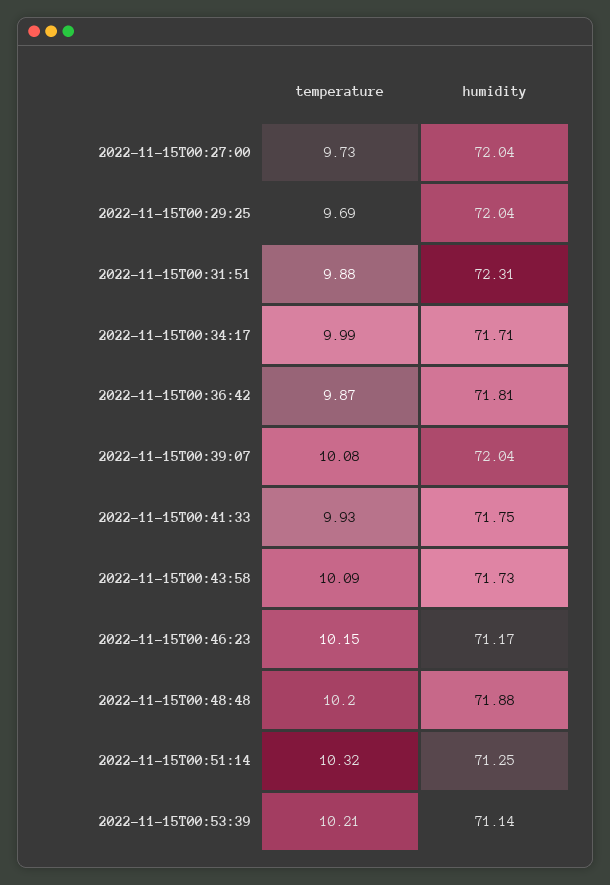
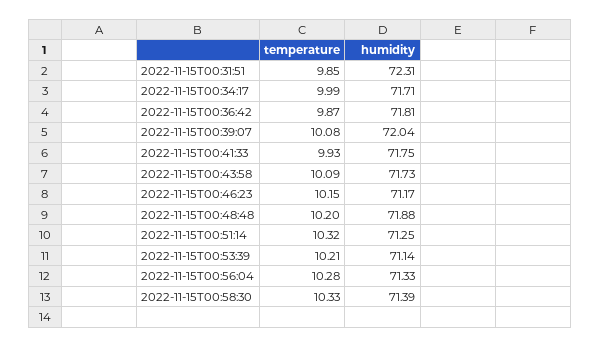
temperature, 2022-11-15T00:27:00: 9.73 -> none
humidity, 2022-11-15T00:27:00: 72.04 -> none
temperature, 2022-11-15T00:29:25: 9.69 -> none
humidity, 2022-11-15T00:29:25: 72.04 -> none
temperature, 2022-11-15T00:31:51: 9.88 -> 9.85
temperature, 2022-11-15T00:56:04: none -> 10.28
humidity, 2022-11-15T00:56:04: none -> 71.33
temperature, 2022-11-15T00:58:30: none -> 10.33
humidity, 2022-11-15T00:58:30: none -> 71.39

